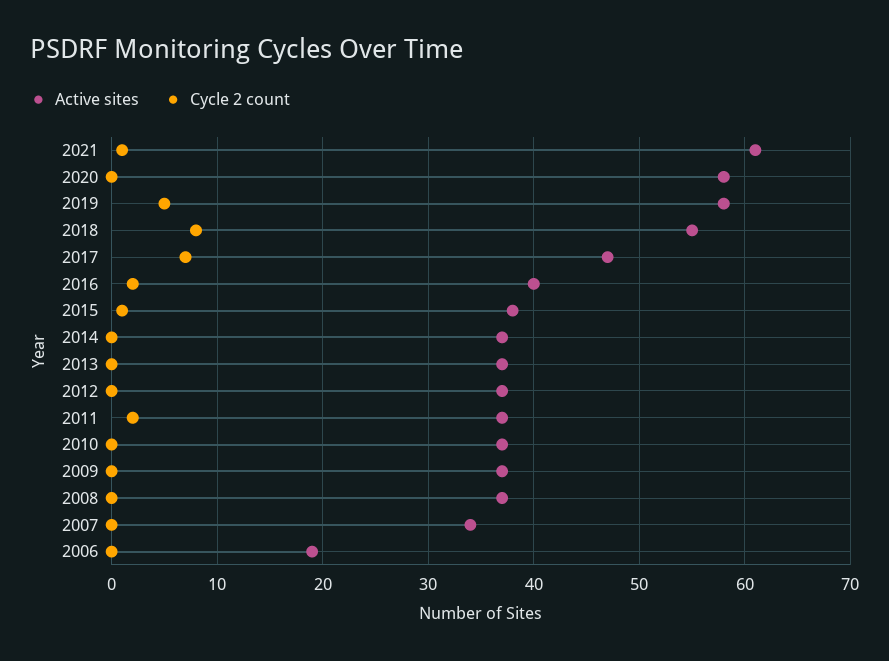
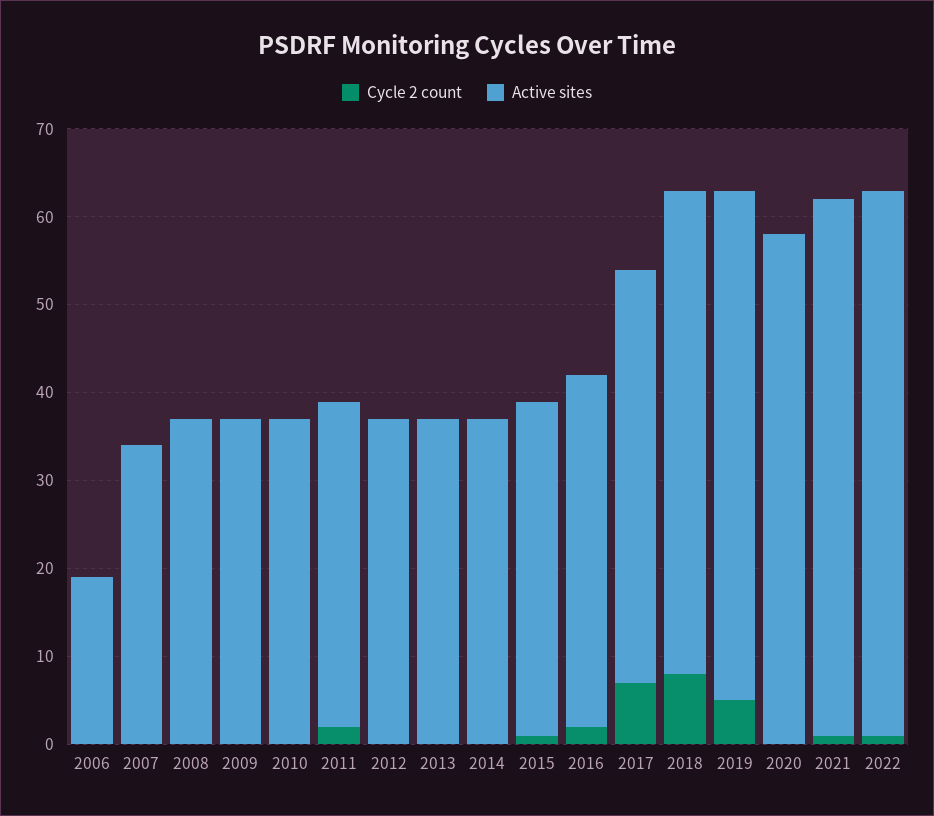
Cycle 2 count, 2022: none -> 1
Active sites, 2022: none -> 62

